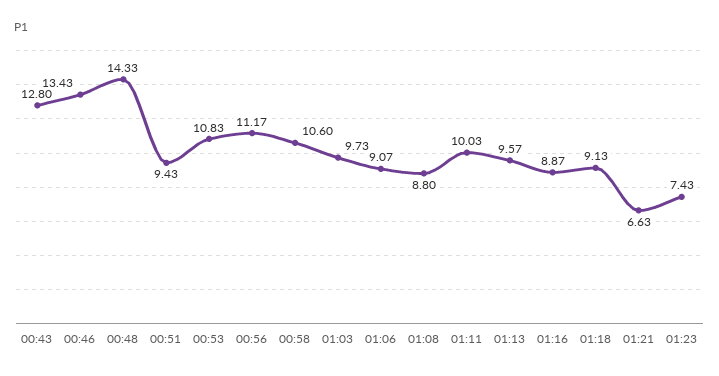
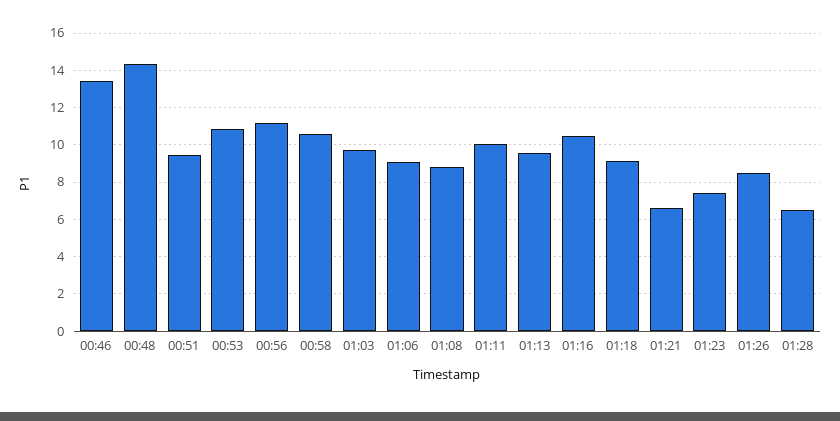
00:43: 12.8 -> none
01:16: 8.87 -> 10.5
01:26: none -> 8.5
01:28: none -> 6.5

